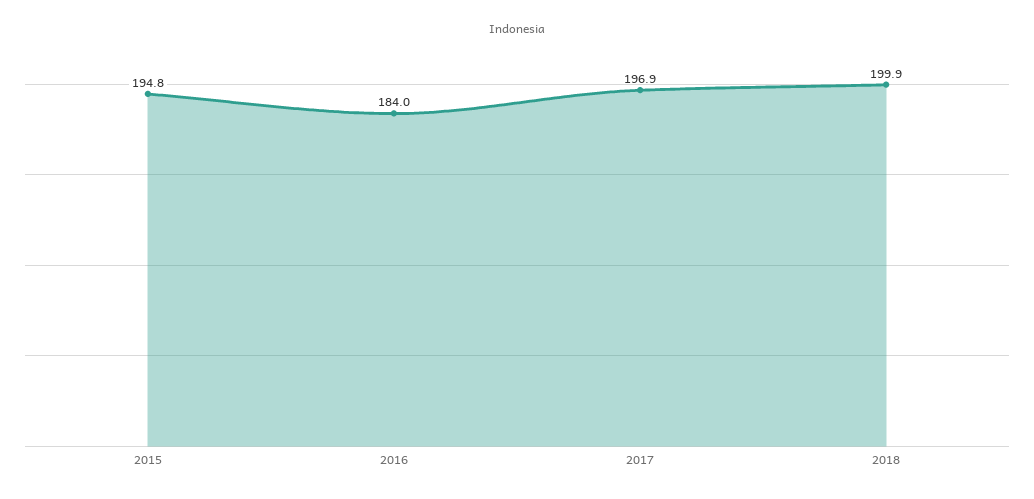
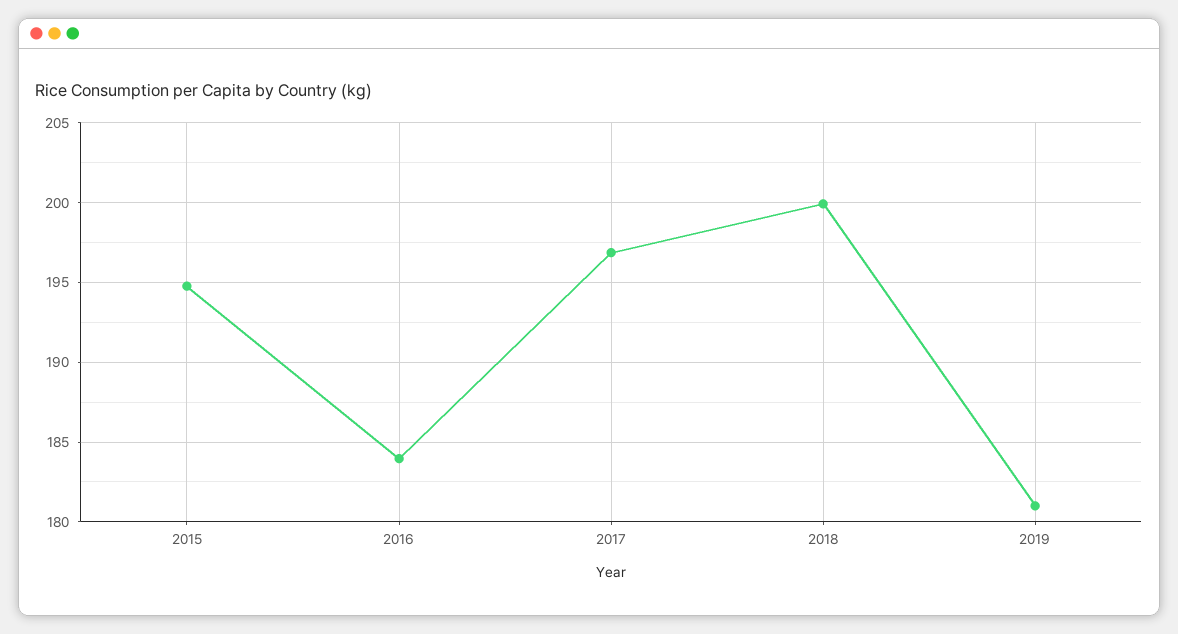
2019: none -> 181

